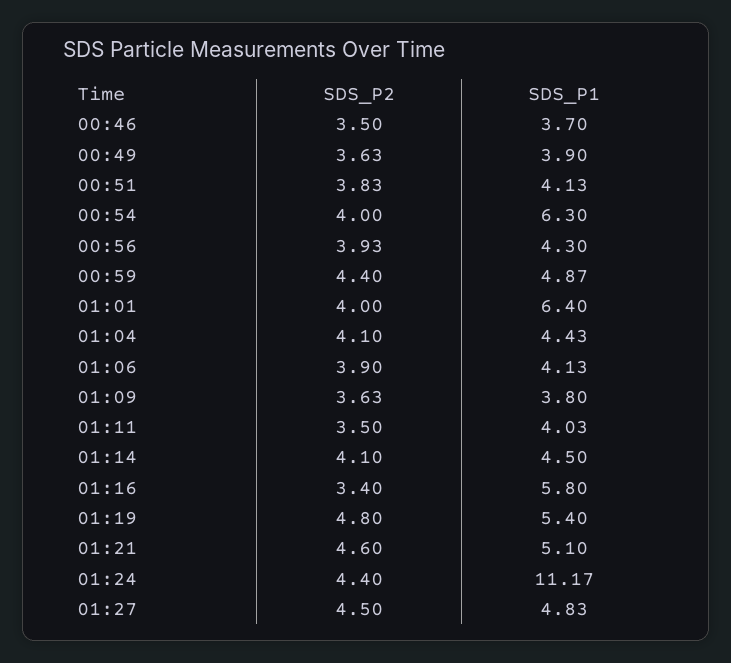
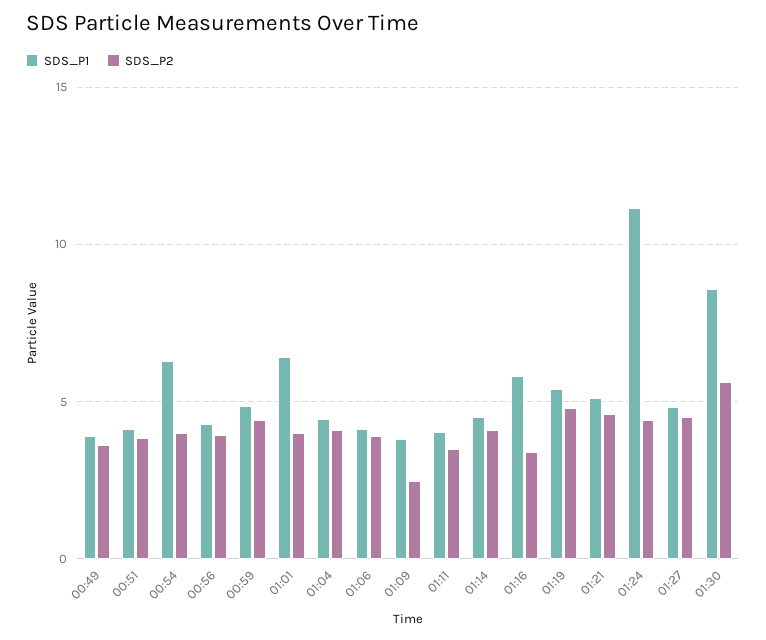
SDS_P2, 00:46: 3.5 -> none
SDS_P1, 00:46: 3.7 -> none
SDS_P2, 01:09: 3.63 -> 2.5
SDS_P1, 01:30: none -> 8.5
SDS_P2, 01:30: none -> 5.5

